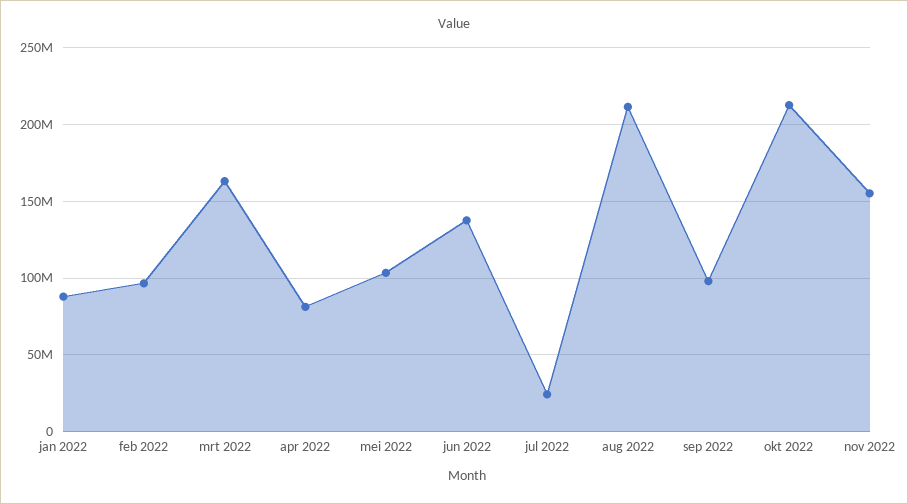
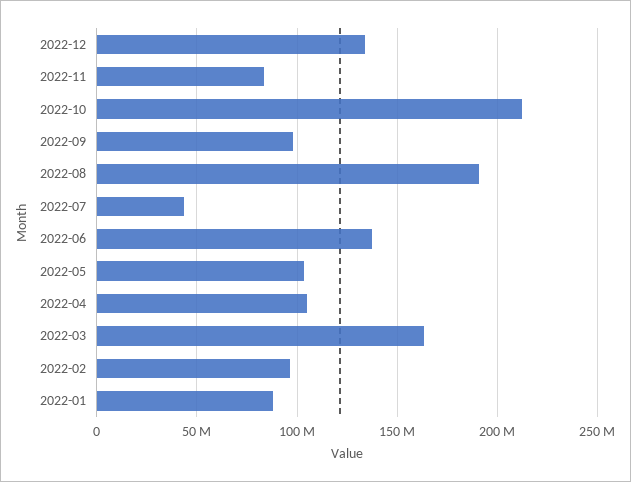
apr 2022: 80000000 -> 105000000
jul 2022: 25000000 -> 45000000
aug 2022: 210000000 -> 190000000
nov 2022: 155000000 -> 85000000
2022-12: none -> 135000000

